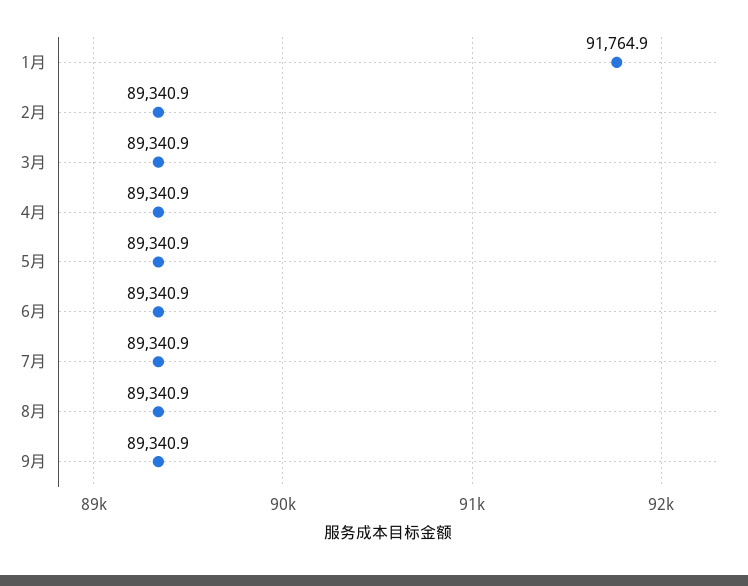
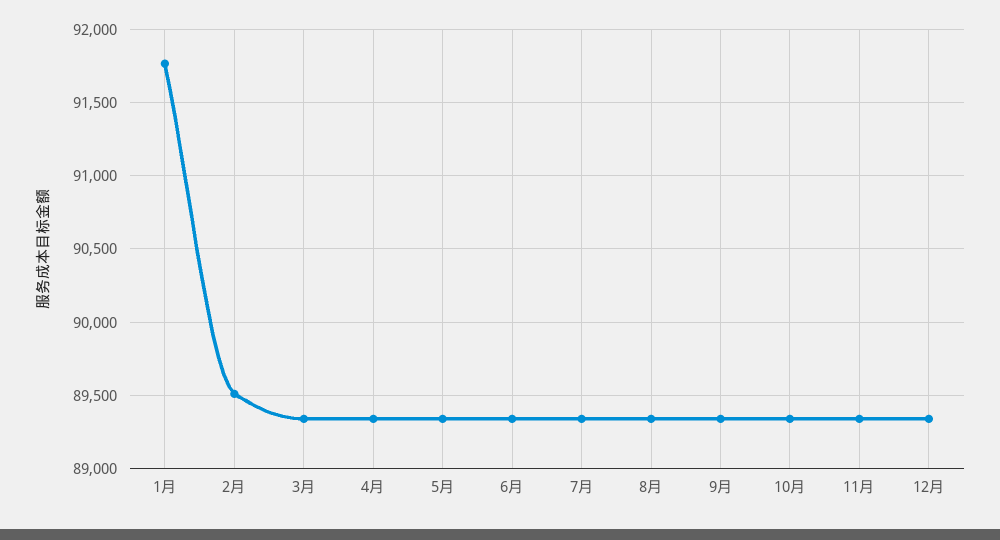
2月: 89340.9 -> 89500
10月: none -> 89350
11月: none -> 89350
12月: none -> 89350

